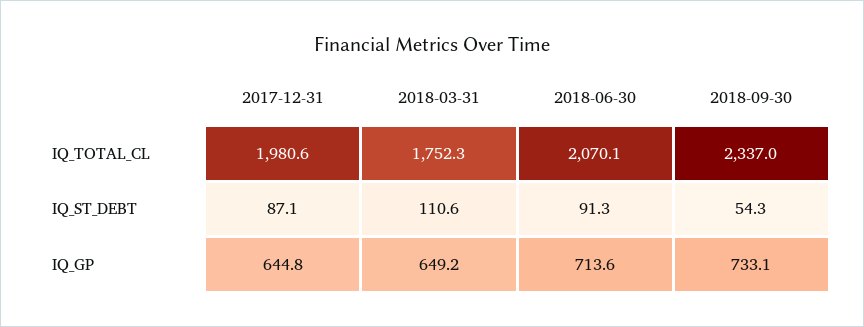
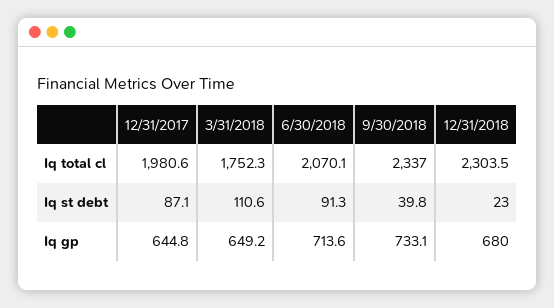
2018-09-30, IQ_ST_DEBT: 54.3 -> 39.8
12/31/2018, IQ_TOTAL_CL: none -> 2303.5
12/31/2018, IQ_ST_DEBT: none -> 23
12/31/2018, IQ_GP: none -> 680

